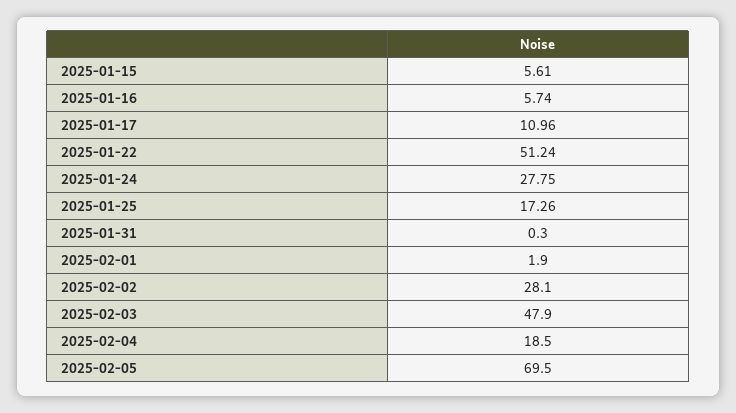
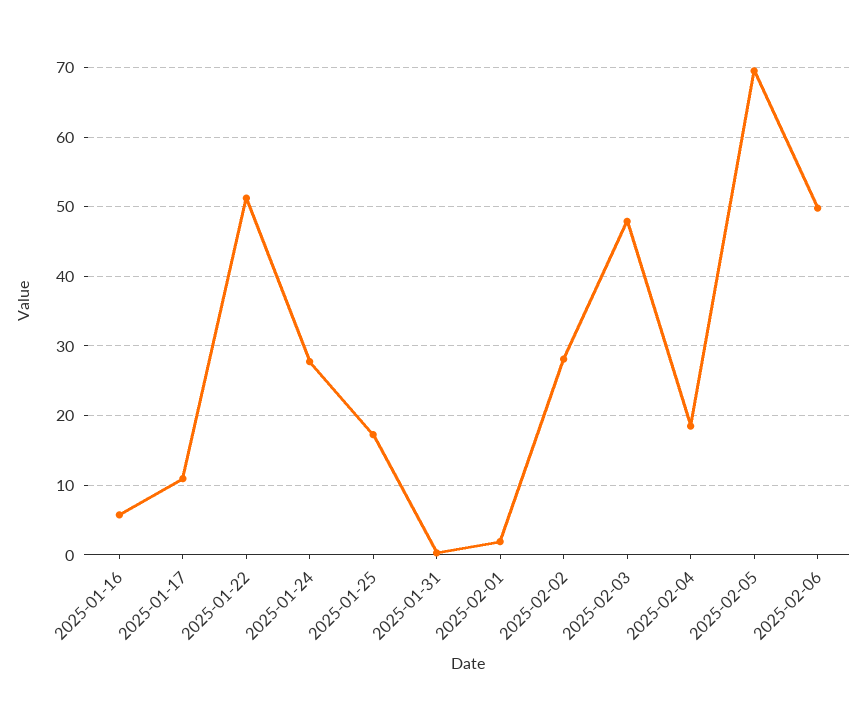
2025-01-15: 5.61 -> none
2025-02-06: none -> 50

